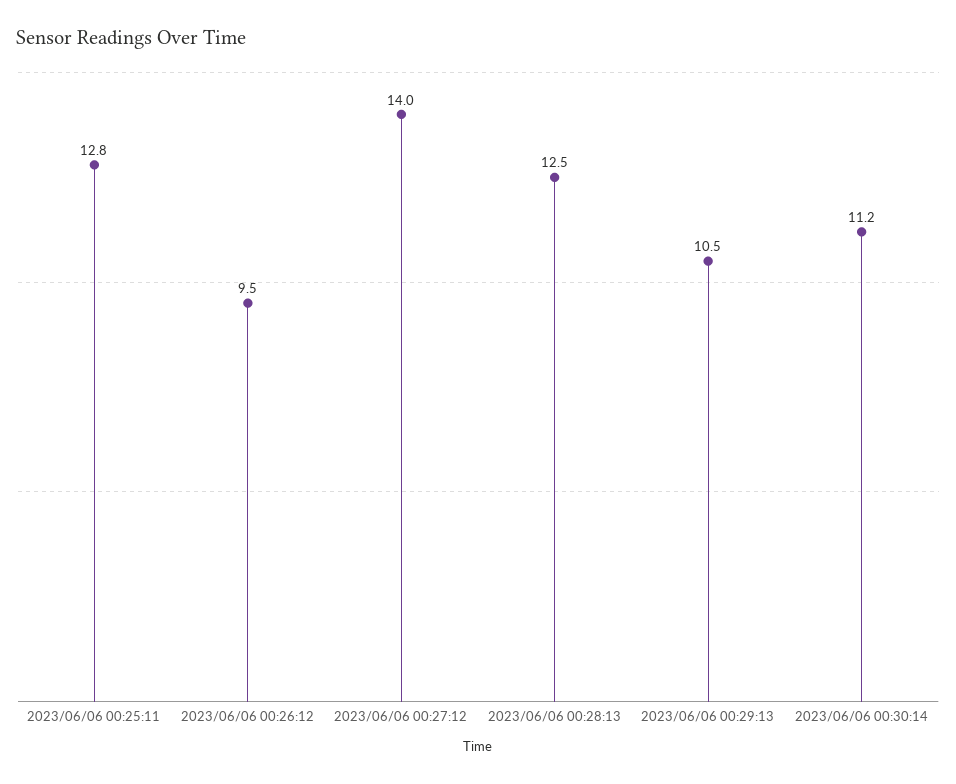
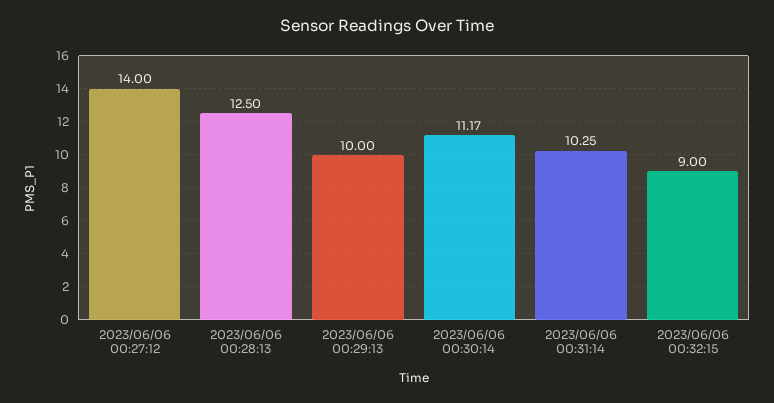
2023/06/06 00:25:11: 12.8 -> none
2023/06/06 00:26:12: 9.5 -> none
2023/06/06 00:29:13: 10.5 -> 10
2023/06/06 00:31:14: none -> 10.25
2023/06/06 00:32:15: none -> 9

